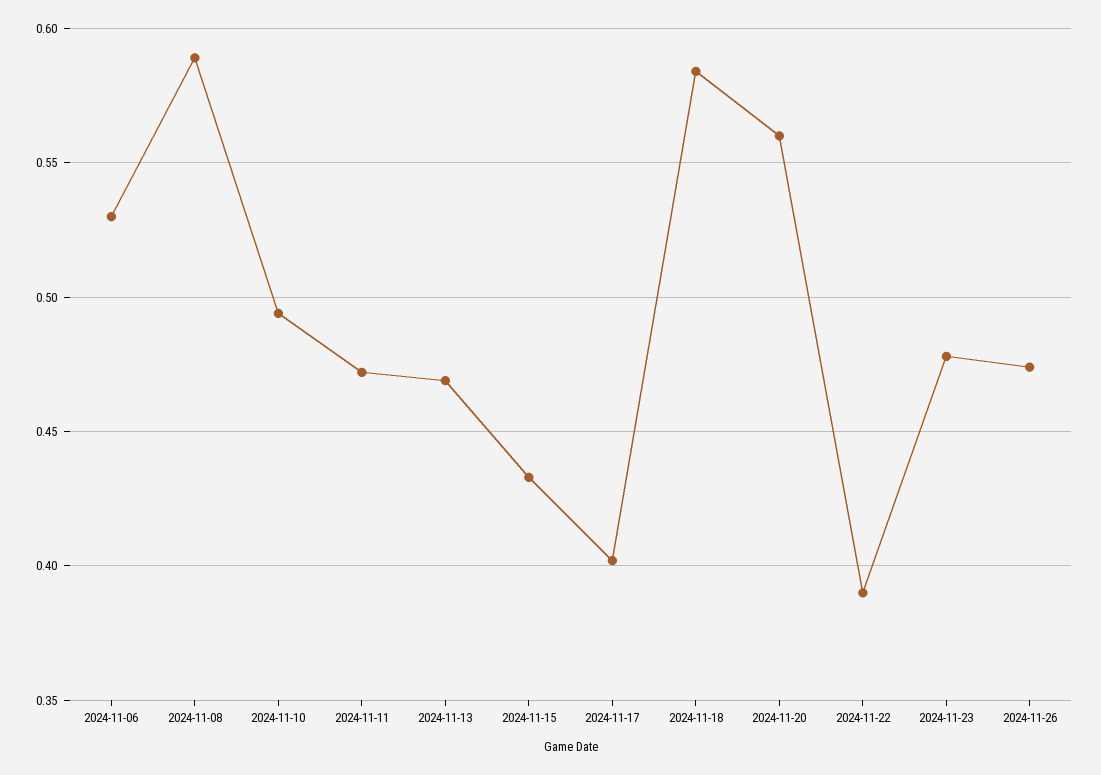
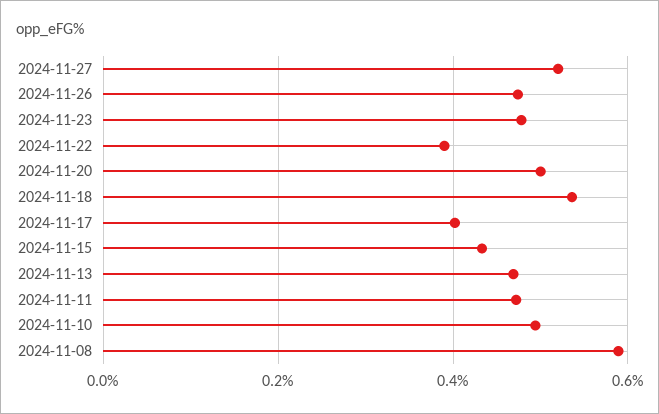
2024-11-06: 0.53 -> none
2024-11-18: 0.585 -> 0.54
2024-11-20: 0.56 -> 0.5
2024-11-27: none -> 0.52

